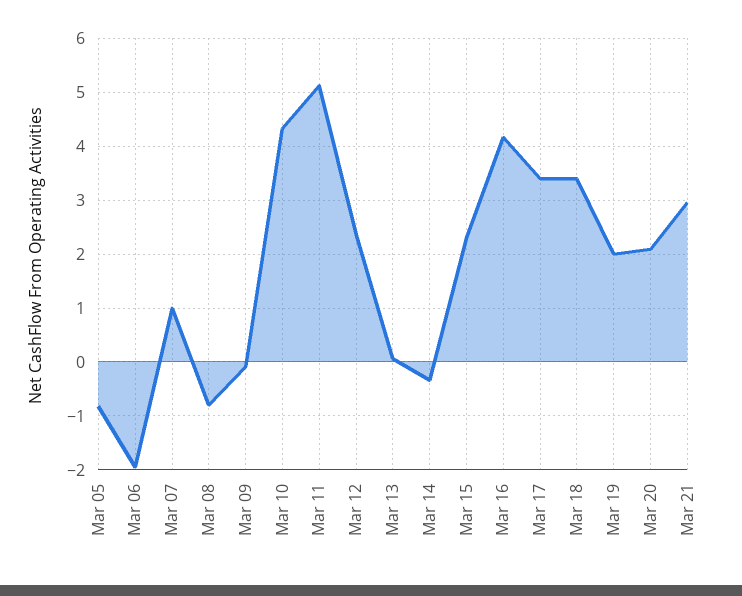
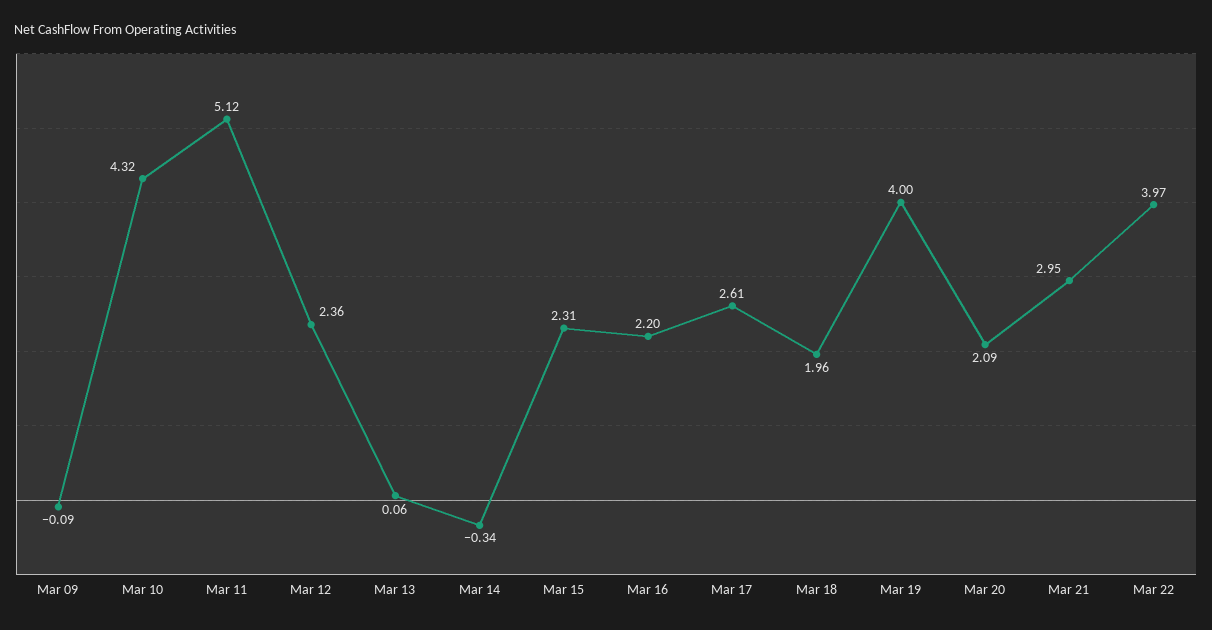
Mar 05: -0.8 -> none
Mar 06: -2 -> none
Mar 07: 1 -> none
Mar 08: -0.8 -> none
Mar 16: 4.2 -> 2.2
Mar 17: 3.4 -> 2.61
Mar 18: 3.4 -> 1.96
Mar 19: 2 -> 4
Mar 22: none -> 3.97

